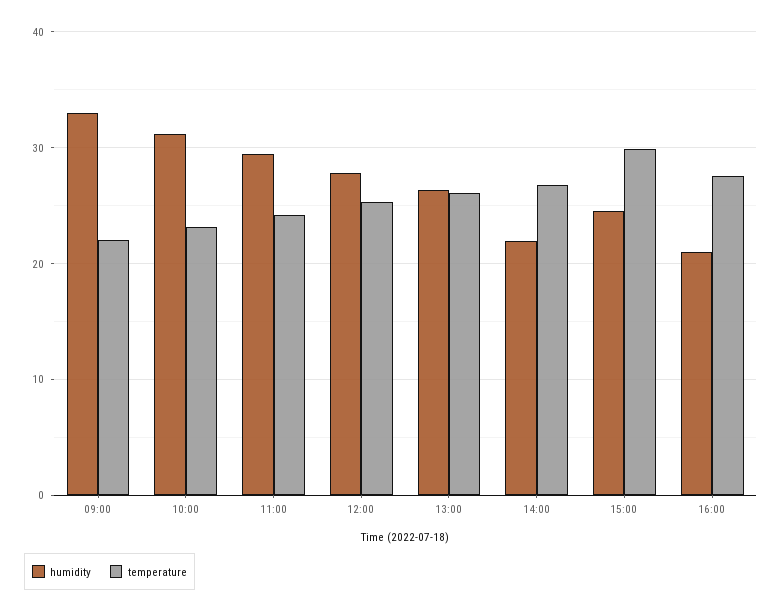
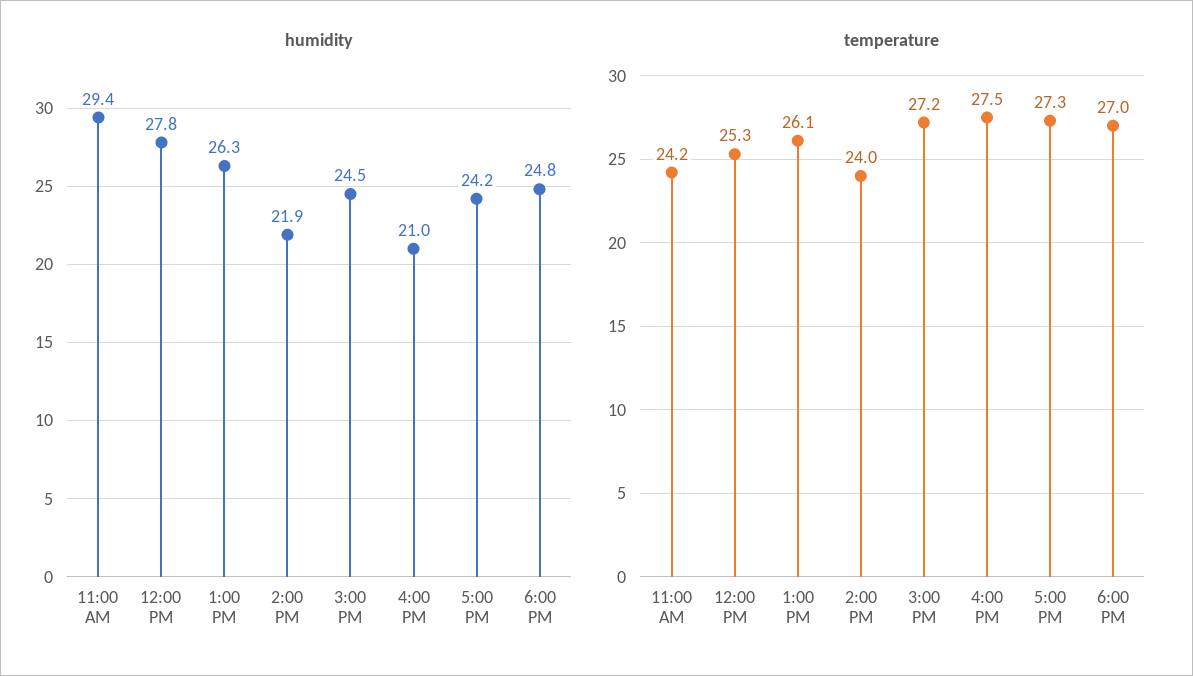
humidity, 09:00: 33 -> none
temperature, 09:00: 22 -> none
humidity, 10:00: 31 -> none
temperature, 10:00: 23 -> none
temperature, 14:00: 27 -> 24
temperature, 15:00: 30 -> 27.2
humidity, 5:00 PM: none -> 24.2
humidity, 6:00 PM: none -> 24.8
temperature, 5:00 PM: none -> 27.3
temperature, 6:00 PM: none -> 27

